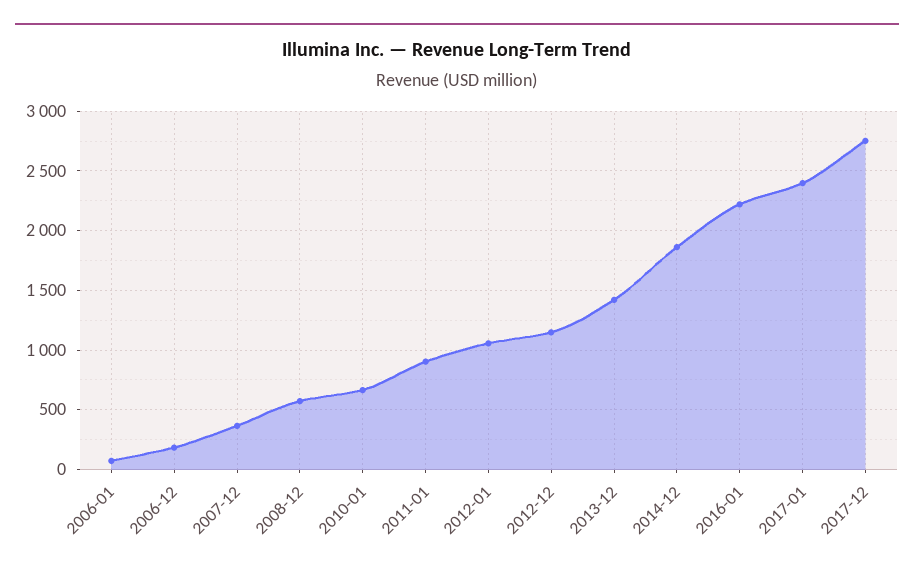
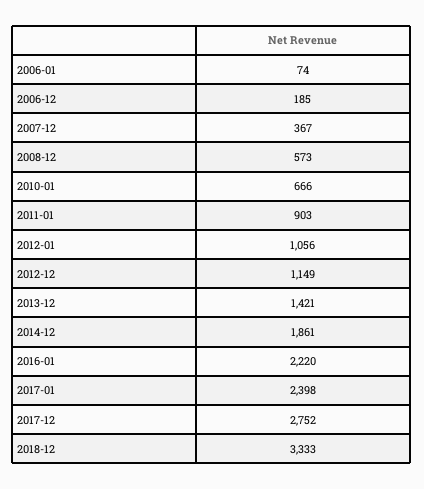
2018-12: none -> 3333

